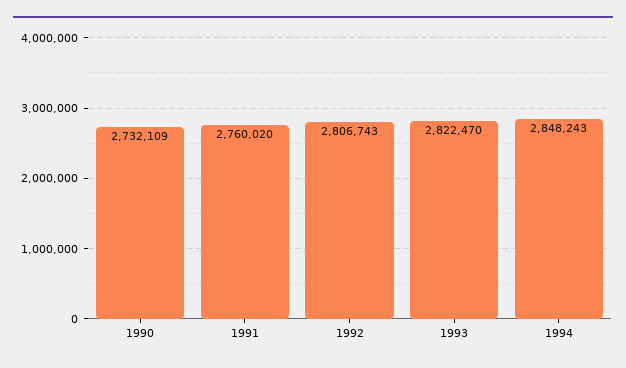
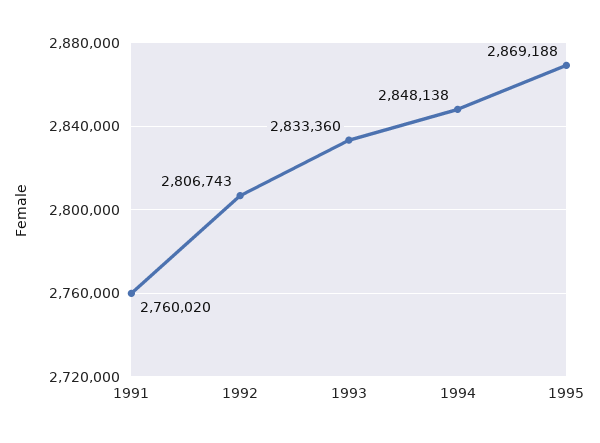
1990: 2732109 -> none
1993: 2822470 -> 2833360
1994: 2848243 -> 2848138
1995: none -> 2869188

